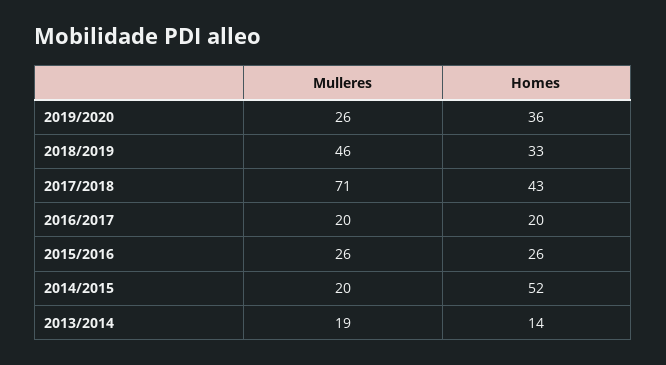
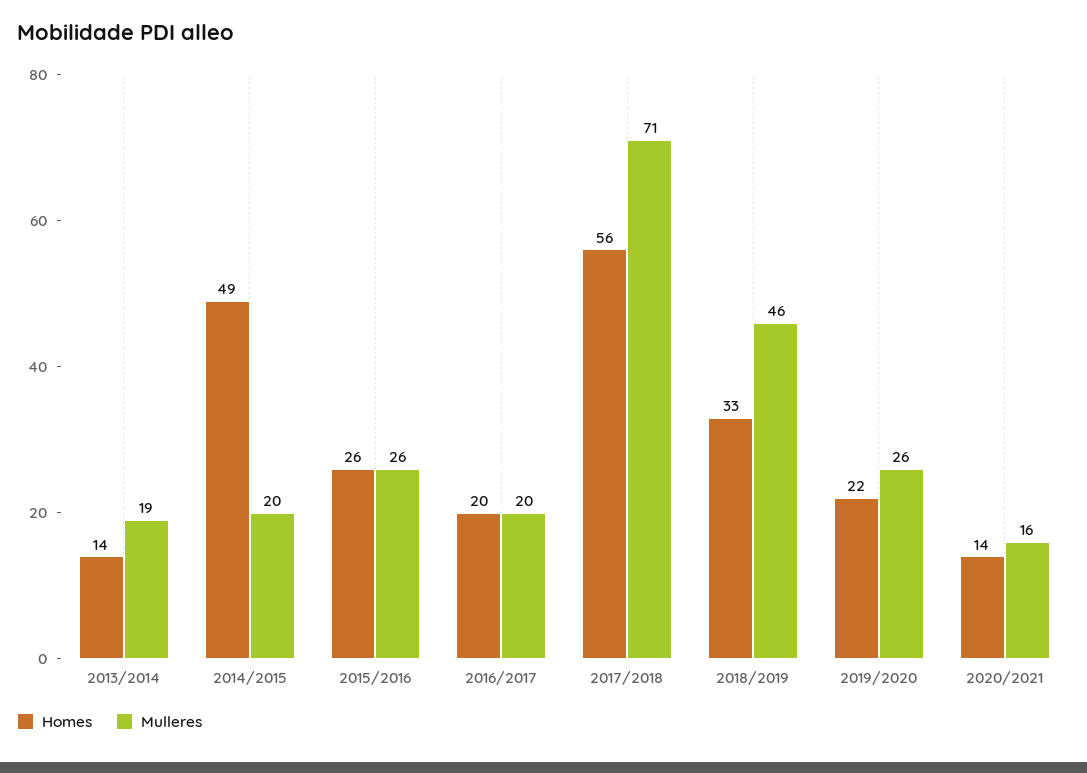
Homes, 2019/2020: 36 -> 22
Homes, 2017/2018: 43 -> 56
Homes, 2014/2015: 52 -> 49
Homes, 2020/2021: none -> 14
Mulleres, 2020/2021: none -> 16

